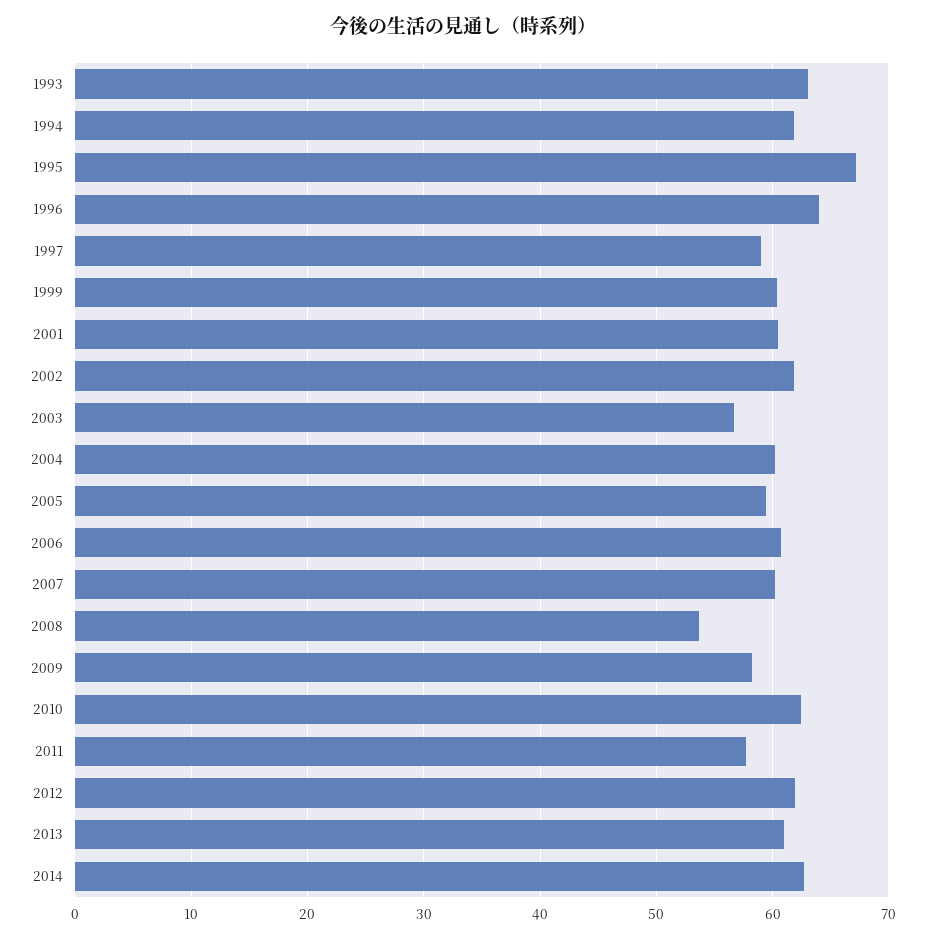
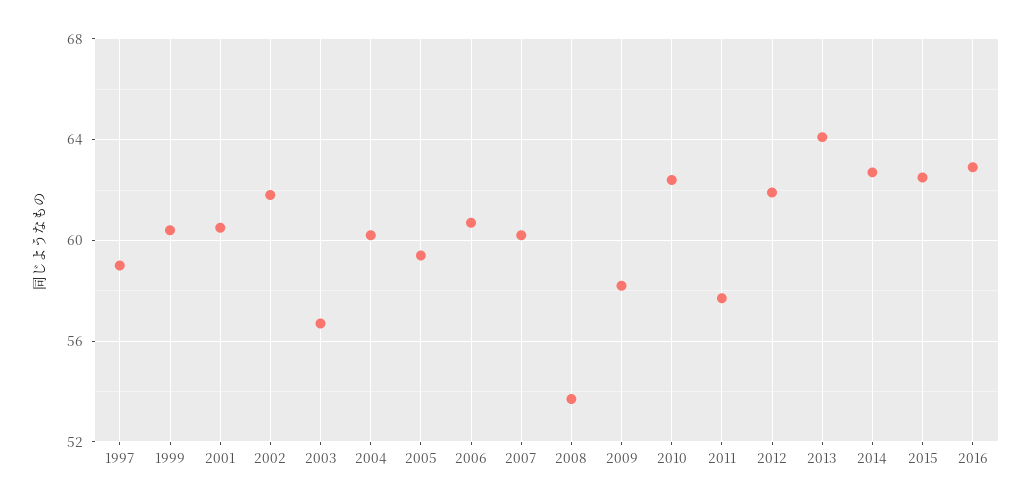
1993: 63 -> none
1994: 62 -> none
1995: 67 -> none
1996: 64 -> none
2013: 61 -> 64
2015: none -> 62.5
2016: none -> 63

